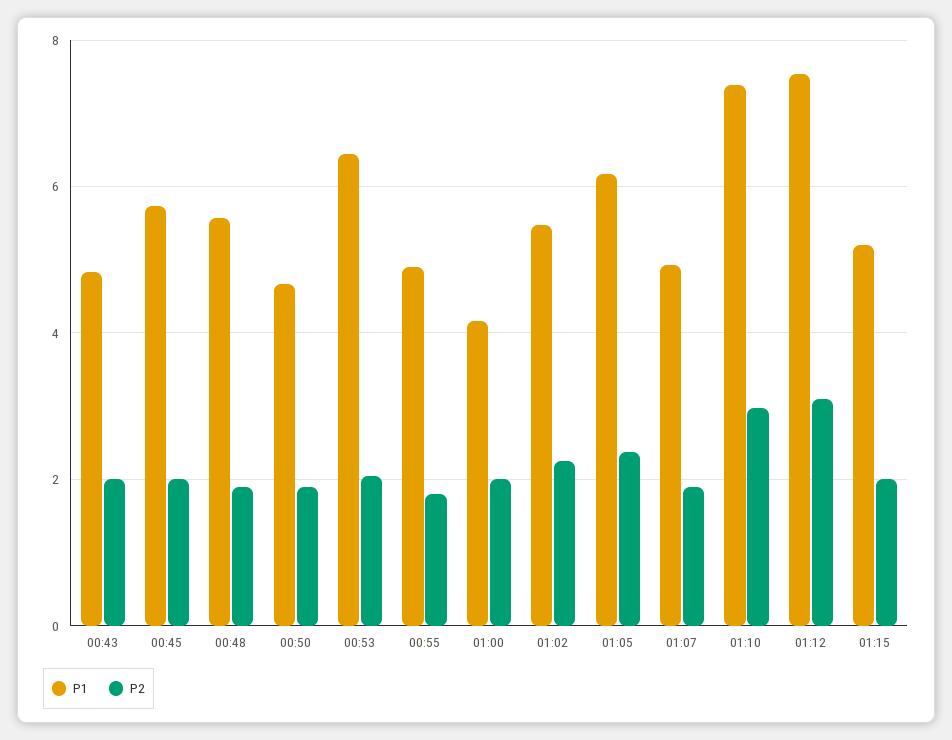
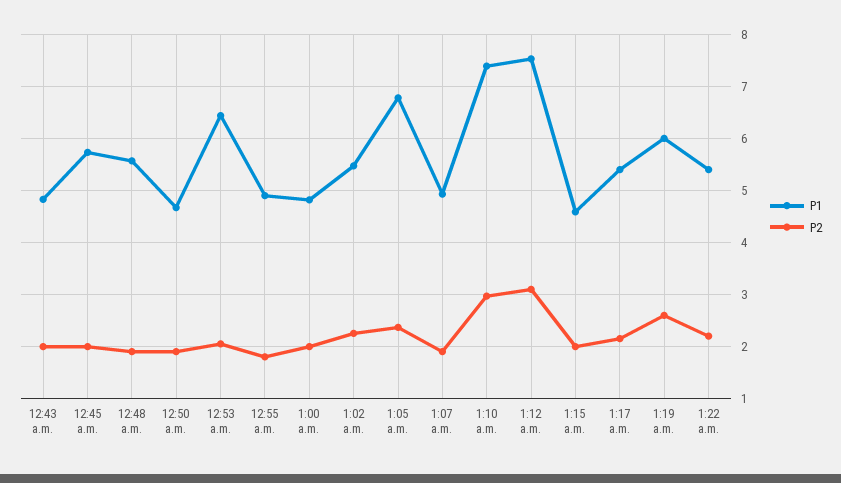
P1, 01:00: 4.2 -> 4.8
P1, 01:05: 6.2 -> 6.8
P1, 01:15: 5.2 -> 4.6
P1, 1:17 a.m.: none -> 5.4
P2, 1:17 a.m.: none -> 2.2
P1, 1:19 a.m.: none -> 6
P2, 1:19 a.m.: none -> 2.6
P1, 1:22 a.m.: none -> 5.4
P2, 1:22 a.m.: none -> 2.2

